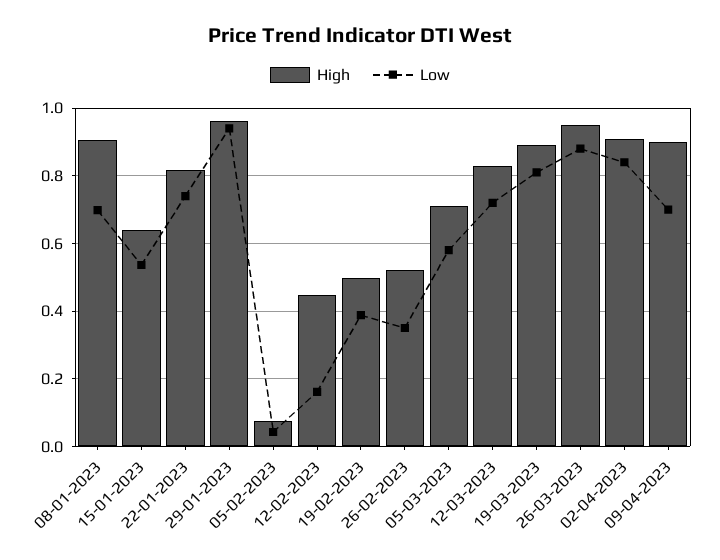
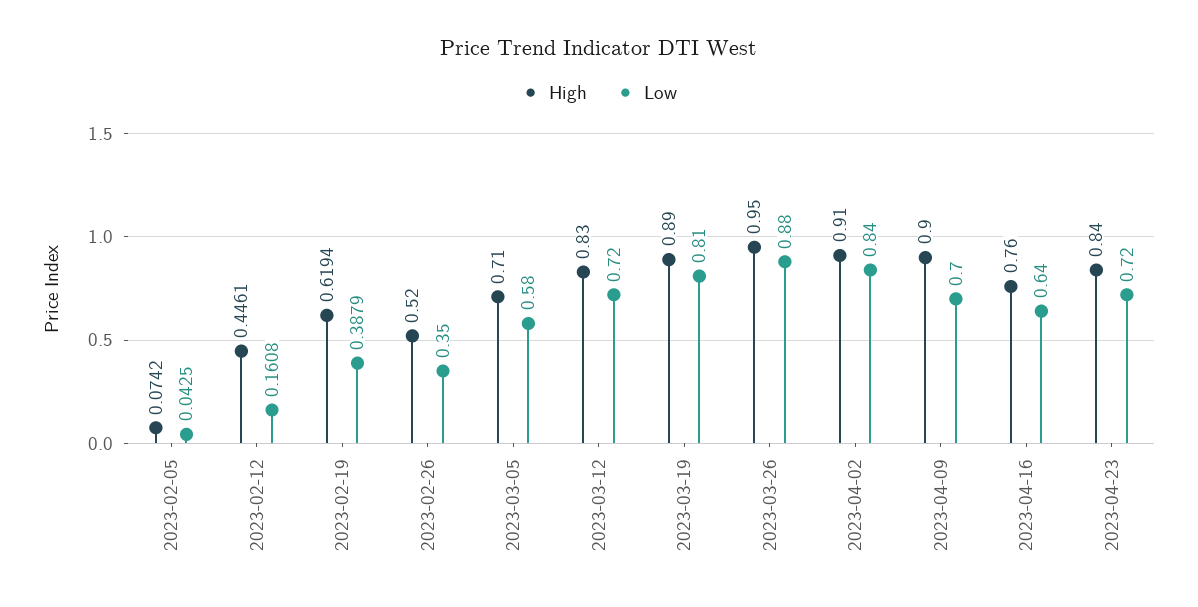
High, 08-01-2023: 0.9 -> none
Low, 08-01-2023: 0.7 -> none
High, 15-01-2023: 0.64 -> none
Low, 15-01-2023: 0.54 -> none
High, 22-01-2023: 0.82 -> none
Low, 22-01-2023: 0.74 -> none
High, 29-01-2023: 0.96 -> none
Low, 29-01-2023: 0.94 -> none
High, 19-02-2023: 0.5 -> 0.6194
High, 2023-04-16: none -> 0.76
Low, 2023-04-16: none -> 0.64
High, 2023-04-23: none -> 0.84
Low, 2023-04-23: none -> 0.72

